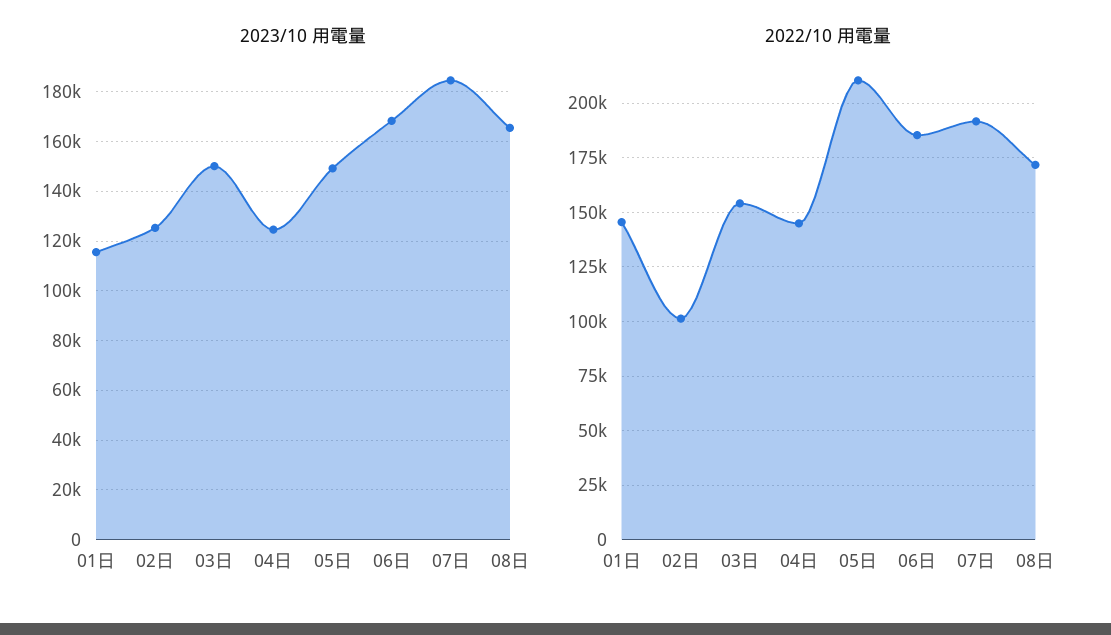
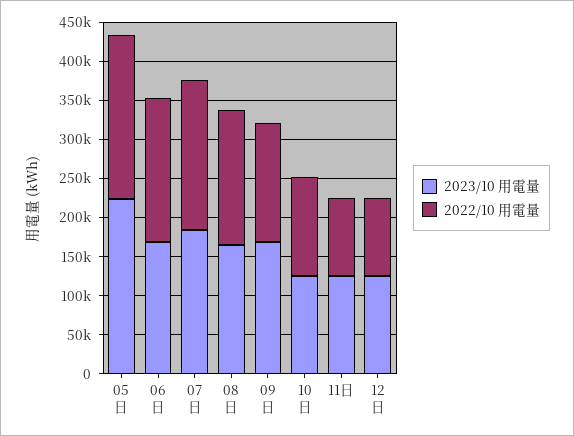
2023/10 用電量, 01日: 115000 -> none
2023/10 用電量, 02日: 125000 -> none
2023/10 用電量, 03日: 150000 -> none
2023/10 用電量, 04日: 125000 -> none
2023/10 用電量, 05日: 150000 -> 225000
2022/10 用電量, 01日: 145000 -> none
2022/10 用電量, 02日: 100000 -> none
2022/10 用電量, 03日: 155000 -> none
2022/10 用電量, 04日: 145000 -> none
2023/10 用電量, 09日: none -> 175000
2022/10 用電量, 09日: none -> 150000
2023/10 用電量, 10日: none -> 125000
2022/10 用電量, 10日: none -> 125000
2023/10 用電量, 11日: none -> 125000
2022/10 用電量, 11日: none -> 100000
2023/10 用電量, 12日: none -> 125000
2022/10 用電量, 12日: none -> 100000

